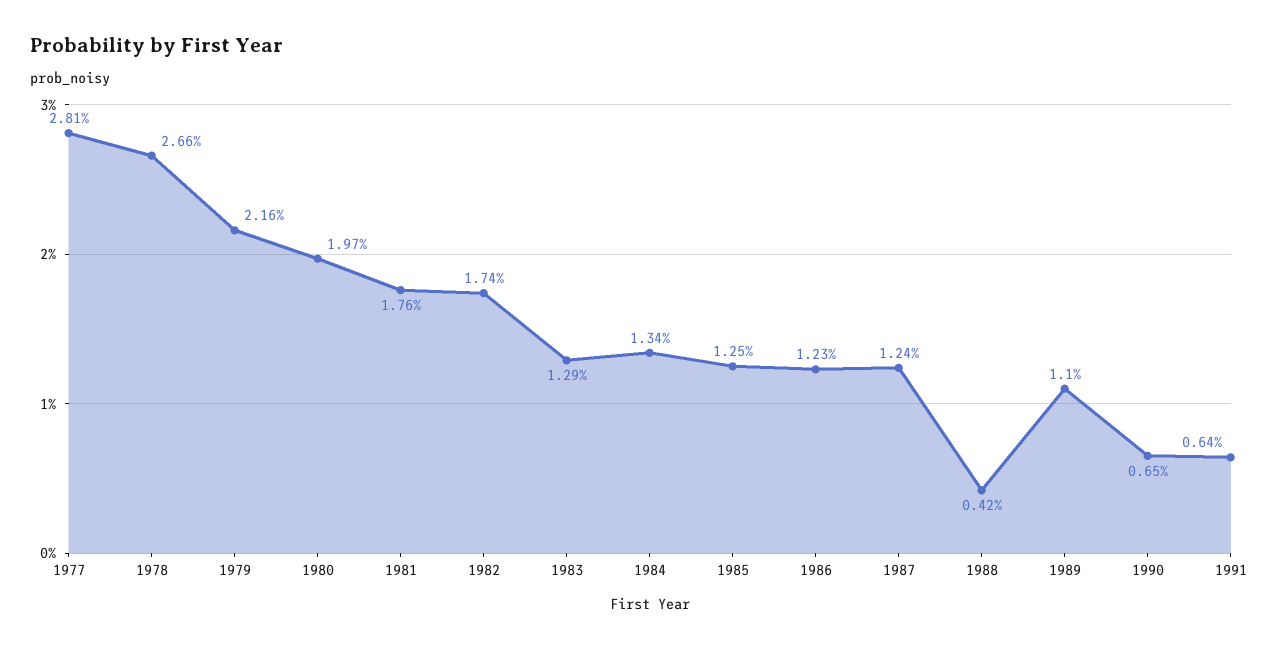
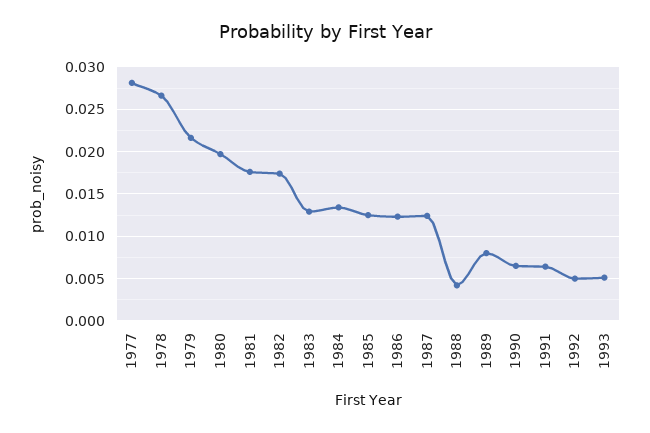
1989: 0.011 -> 0.008
1992: none -> 0.005
1993: none -> 0.005

